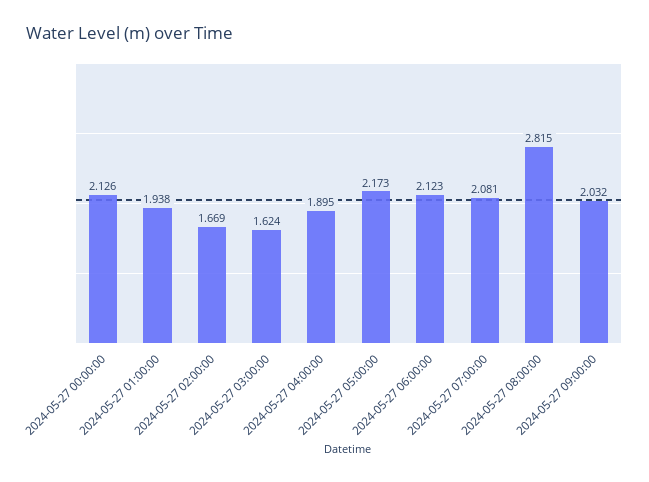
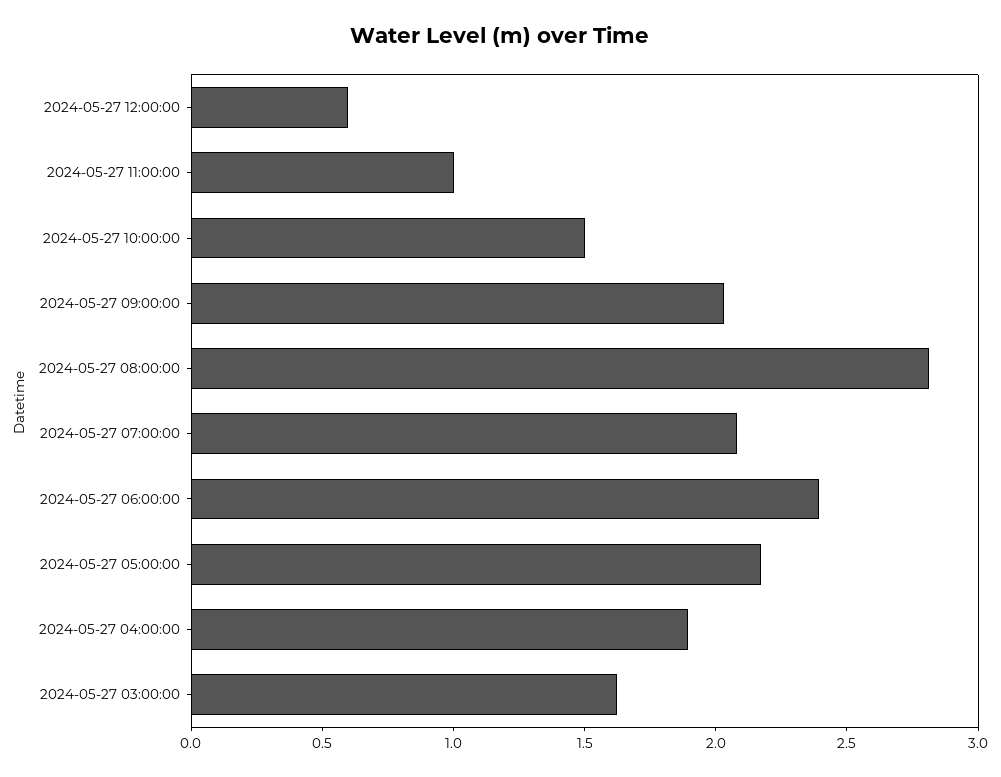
2024-05-27 00:00:00: 2.126 -> none
2024-05-27 01:00:00: 1.938 -> none
2024-05-27 02:00:00: 1.669 -> none
2024-05-27 06:00:00: 2.123 -> 2.4
2024-05-27 12:00:00: none -> 0.6
2024-05-27 11:00:00: none -> 1
2024-05-27 10:00:00: none -> 1.5

